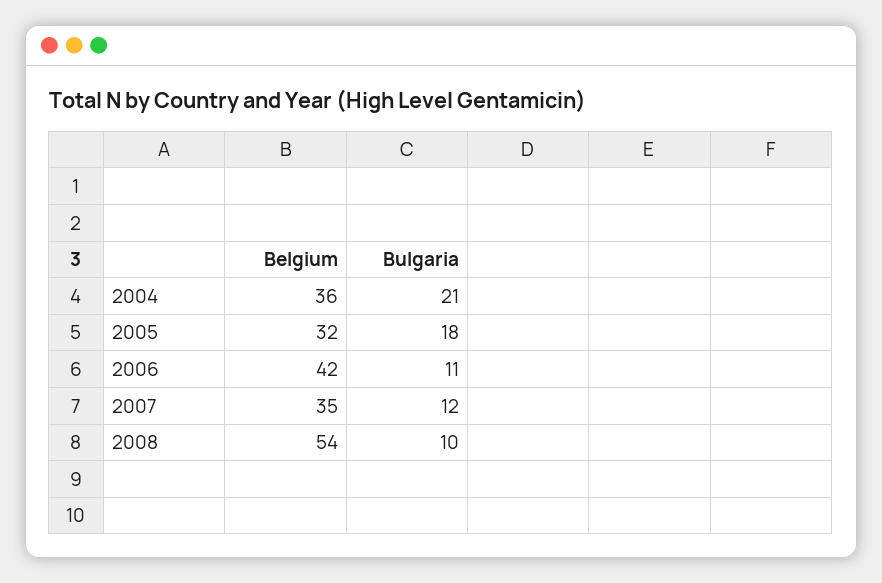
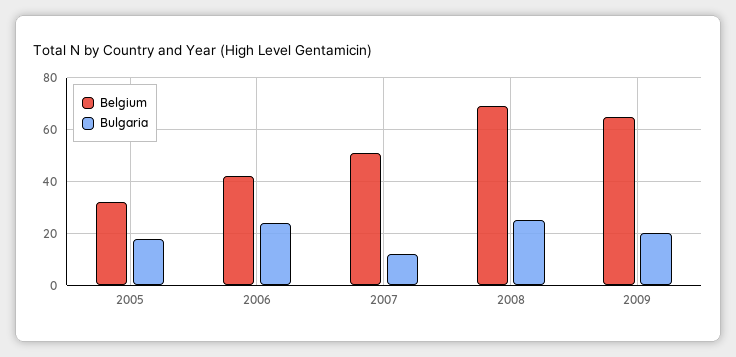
Belgium, 2004: 36 -> none
Bulgaria, 2004: 21 -> none
Bulgaria, 2006: 11 -> 25
Belgium, 2007: 35 -> 50
Belgium, 2008: 54 -> 70
Bulgaria, 2008: 10 -> 25
Belgium, 2009: none -> 65
Bulgaria, 2009: none -> 20

